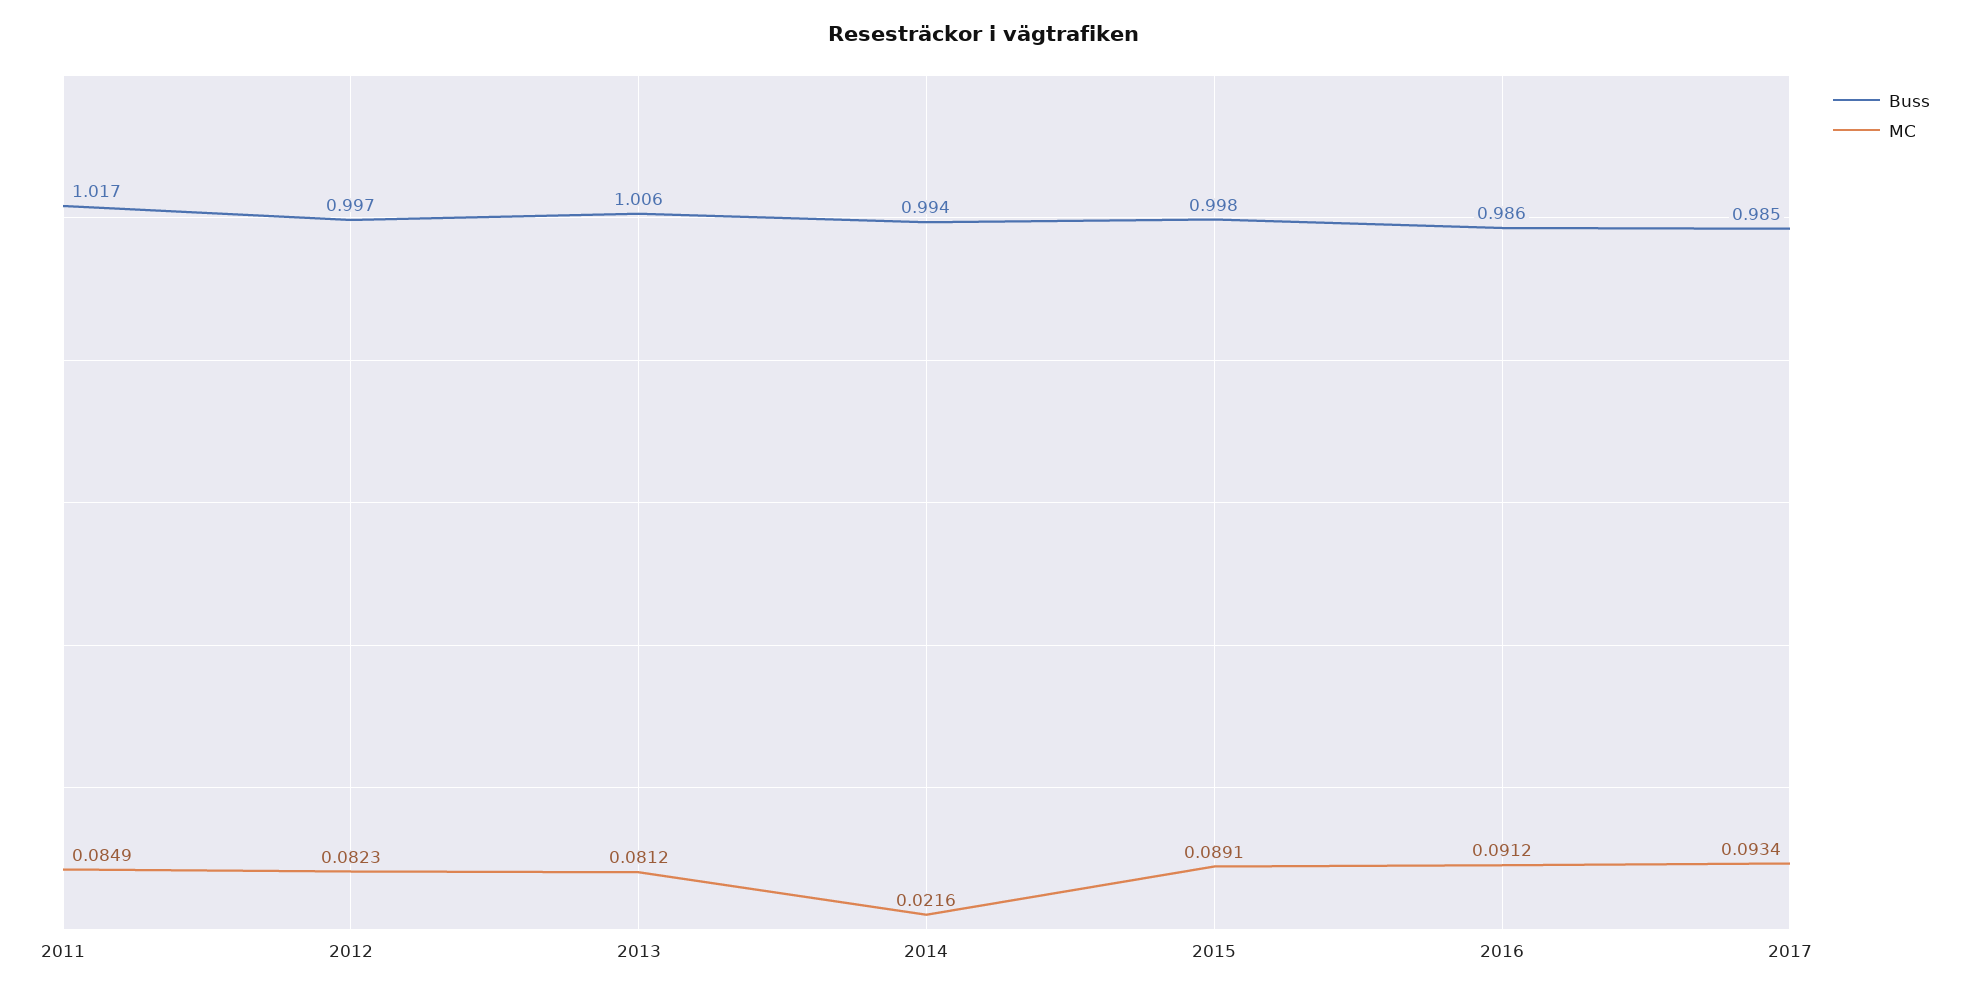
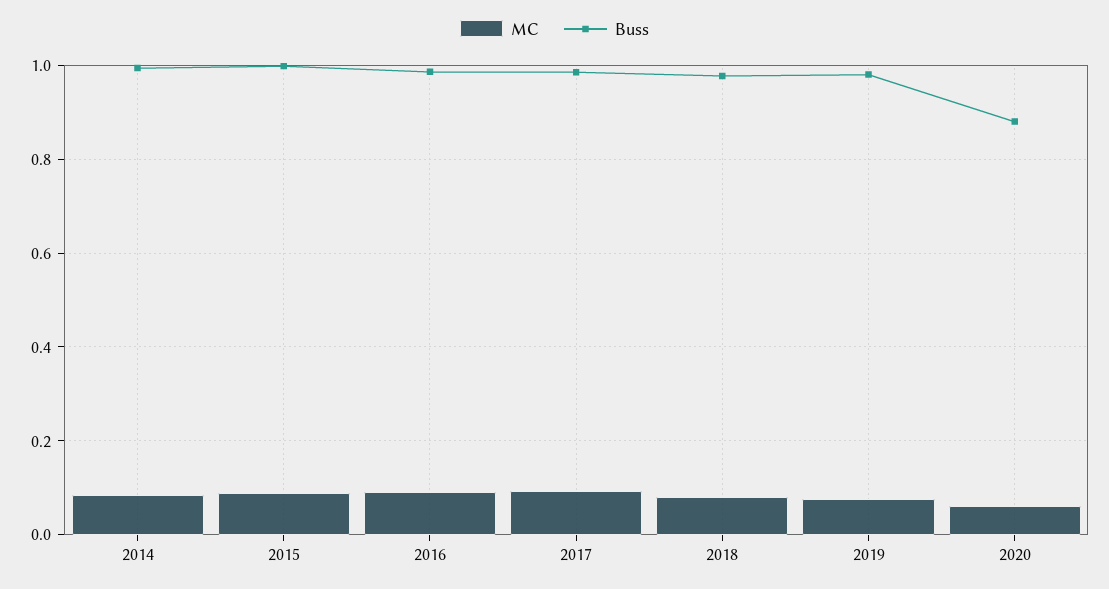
Buss, 2011: 1.017 -> none
MC, 2011: 0.0849 -> none
Buss, 2012: 0.997 -> none
MC, 2012: 0.0823 -> none
Buss, 2013: 1.006 -> none
MC, 2013: 0.0812 -> none
MC, 2014: 0.0216 -> 0.08
MC, 2018: none -> 0.08
Buss, 2018: none -> 0.98
MC, 2019: none -> 0.08
Buss, 2019: none -> 0.98
MC, 2020: none -> 0.06
Buss, 2020: none -> 0.88

